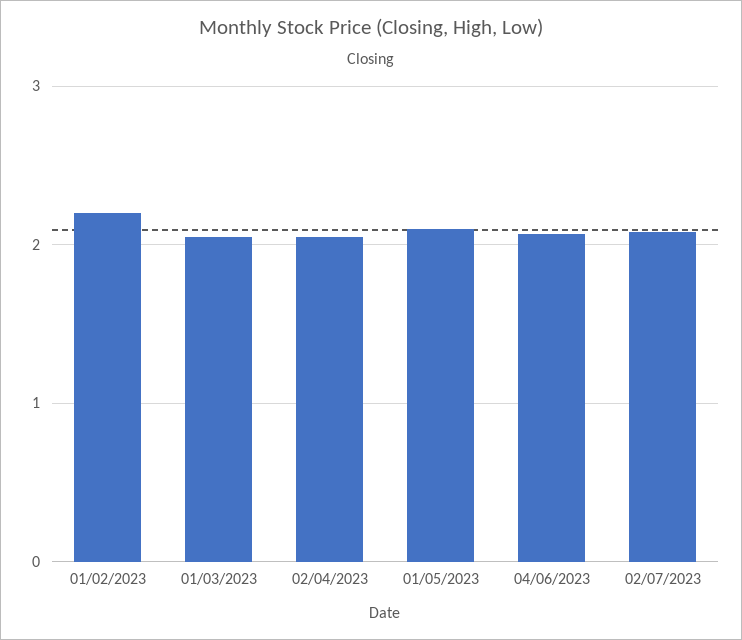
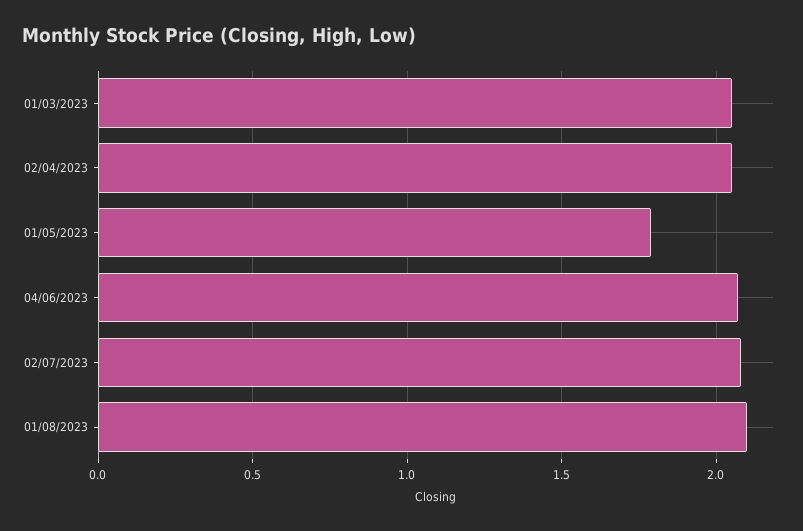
01/02/2023: 2.2 -> none
01/05/2023: 2.1 -> 1.8
01/08/2023: none -> 2.1

